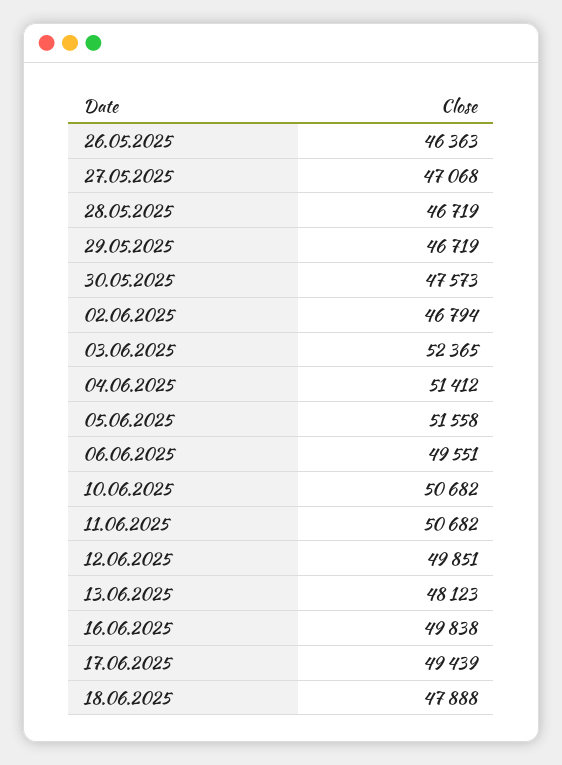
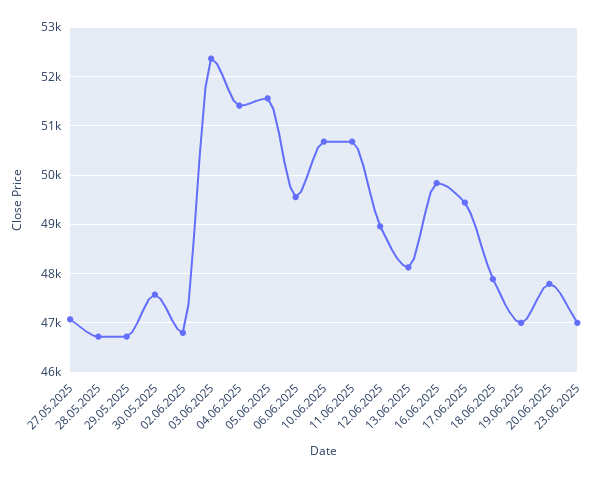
26.05.2025: 46363 -> none
12.06.2025: 49851 -> 49000
19.06.2025: none -> 47000
20.06.2025: none -> 47800
23.06.2025: none -> 47000

